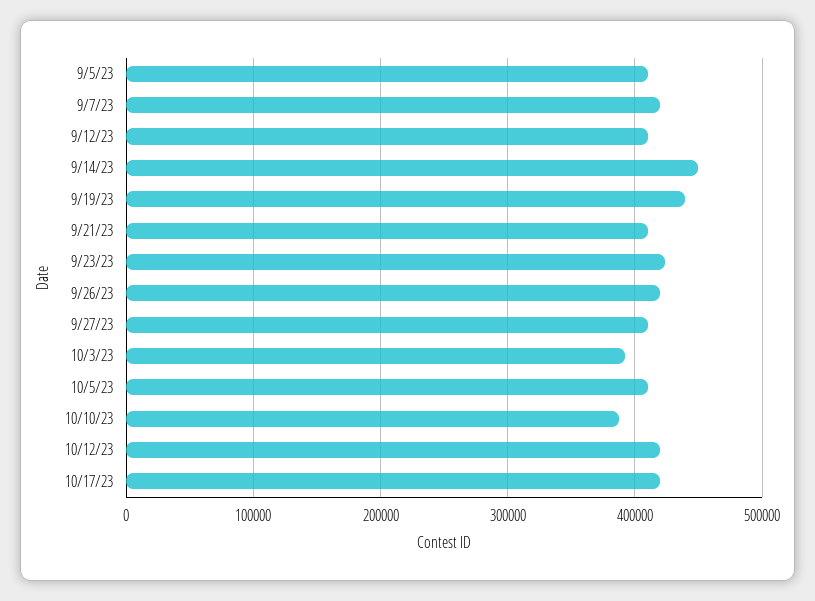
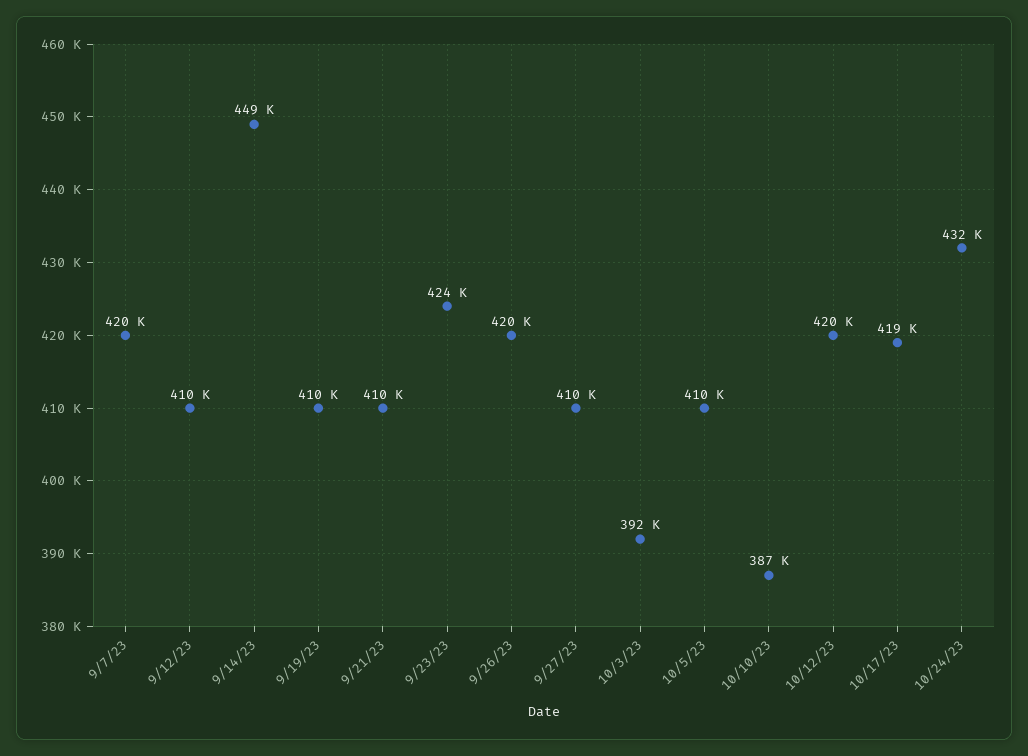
9/5/23: 410000 -> none
9/19/23: 440000 -> 410000
10/24/23: none -> 432000

